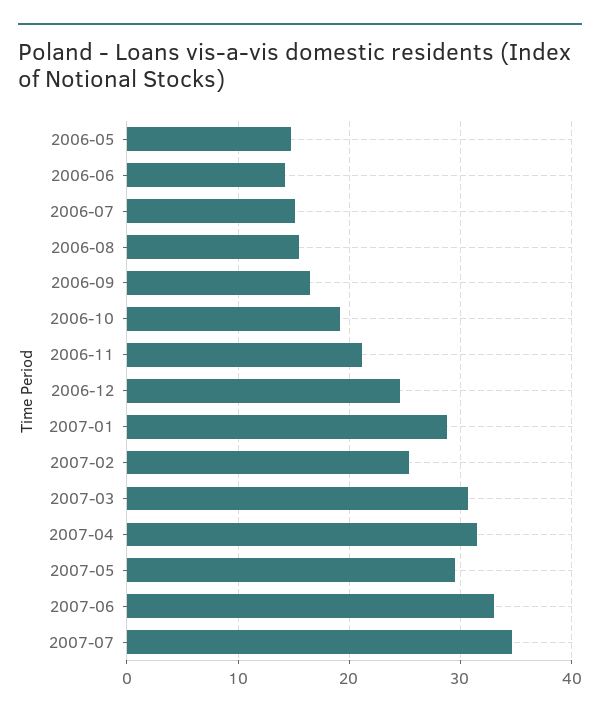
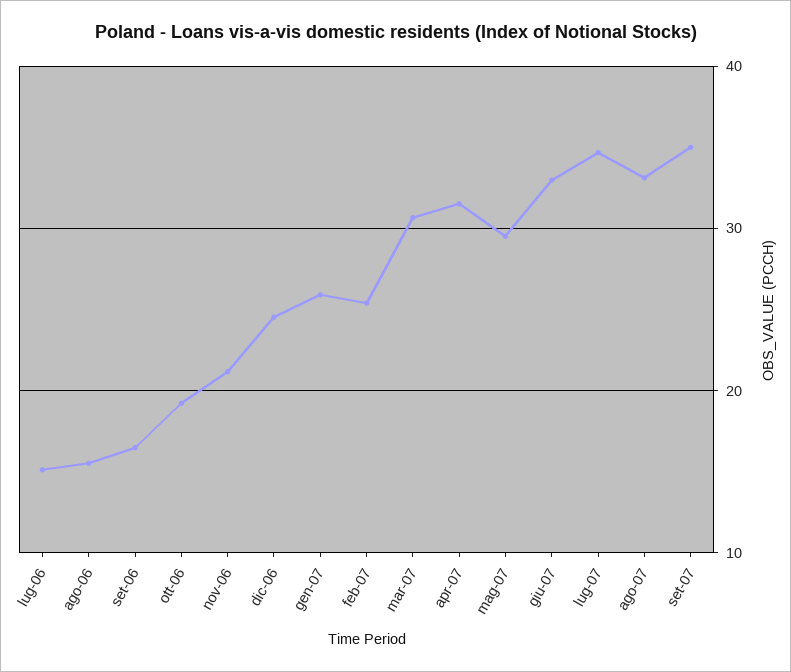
2006-05: 15 -> none
2006-06: 14 -> none
2007-01: 29 -> 26
ago-07: none -> 33
set-07: none -> 35

